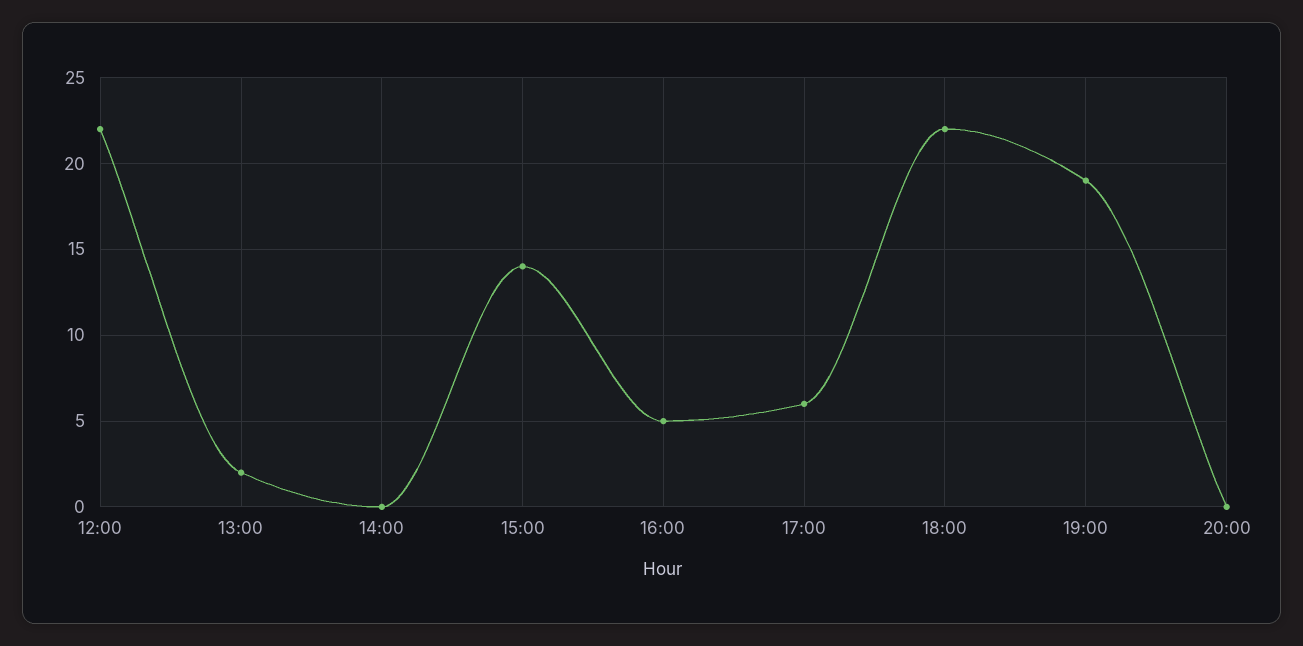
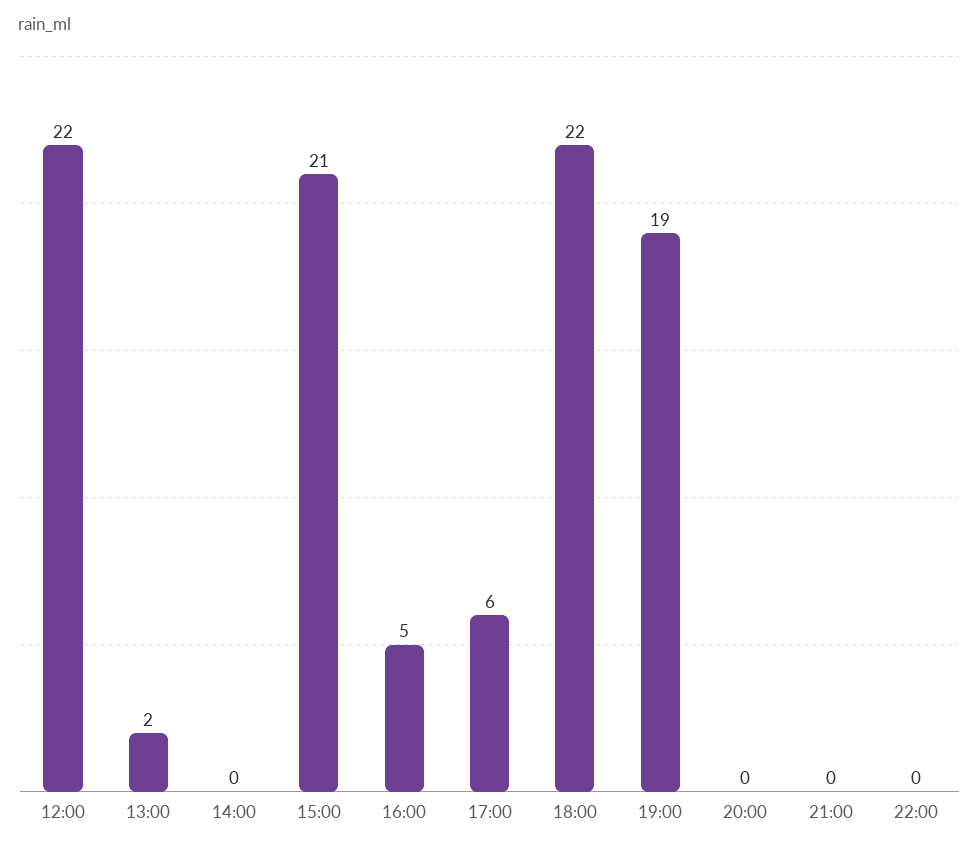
15:00: 14 -> 21
21:00: none -> 0
22:00: none -> 0

